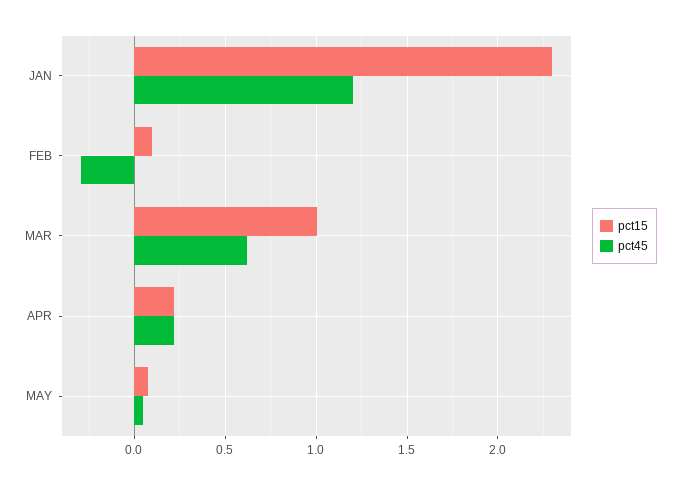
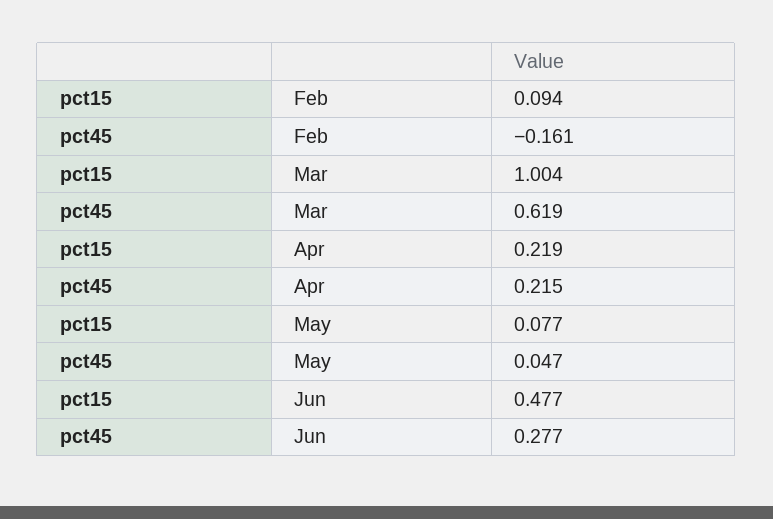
pct15, JAN: 2.3 -> none
pct45, JAN: 1.2 -> none
pct45, FEB: -0.3 -> -0.161
pct15, Jun: none -> 0.477
pct45, Jun: none -> 0.277

